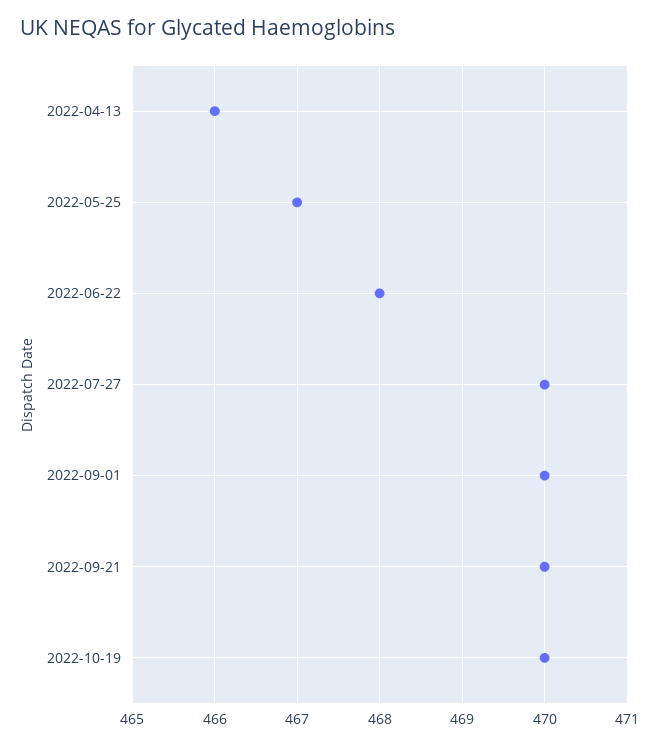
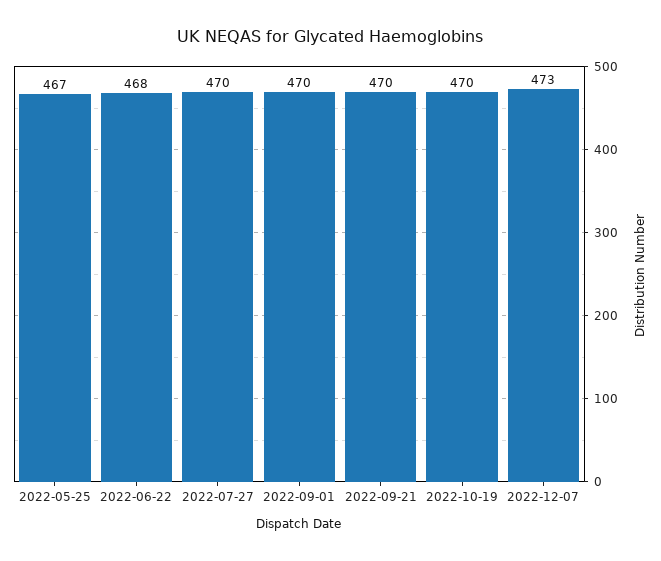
2022-04-13: 466 -> none
2022-12-07: none -> 473

